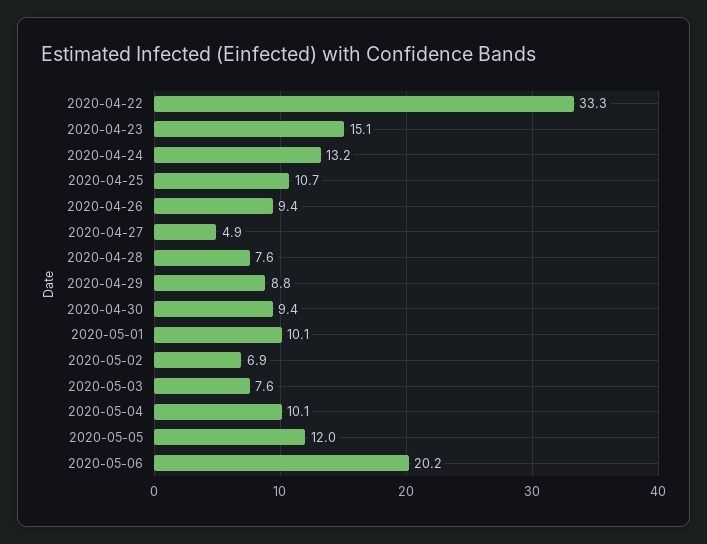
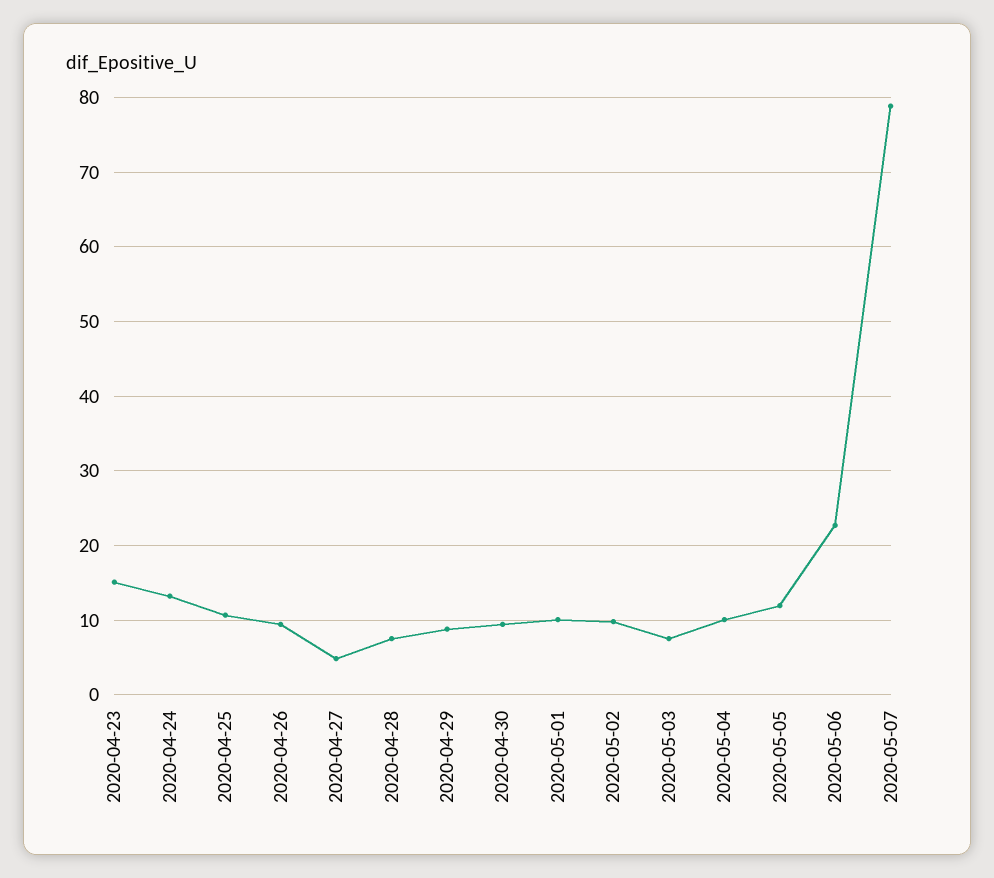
2020-04-22: 33.3 -> none
2020-05-02: 6.9 -> 10
2020-05-06: 20.2 -> 23
2020-05-07: none -> 79

